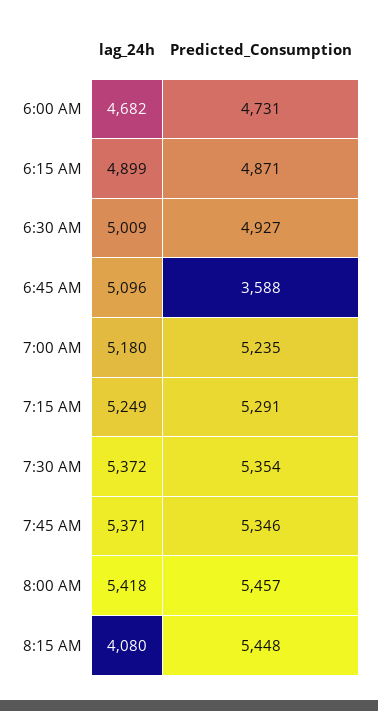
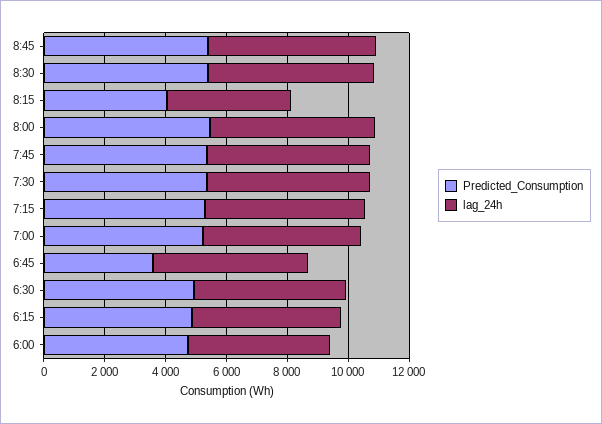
Predicted_Consumption, 8:15 AM: 5448 -> 4000
Predicted_Consumption, 8:45: none -> 5500
lag_24h, 8:45: none -> 5500
Predicted_Consumption, 8:30: none -> 5500
lag_24h, 8:30: none -> 5500

